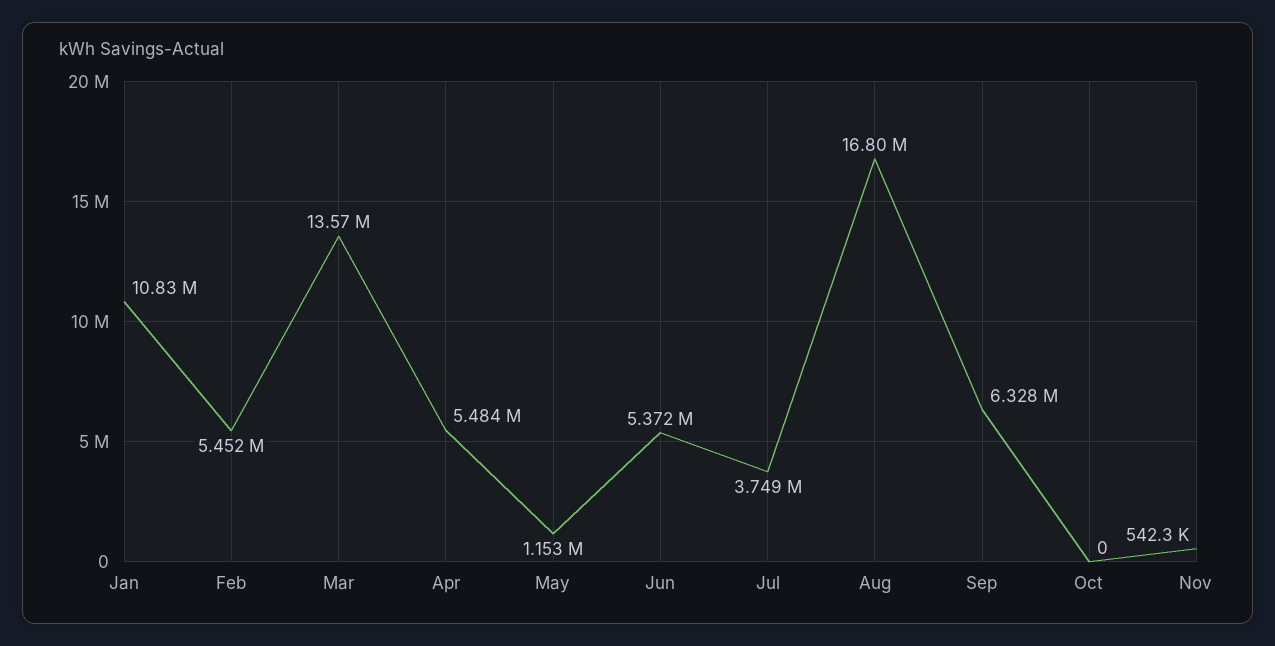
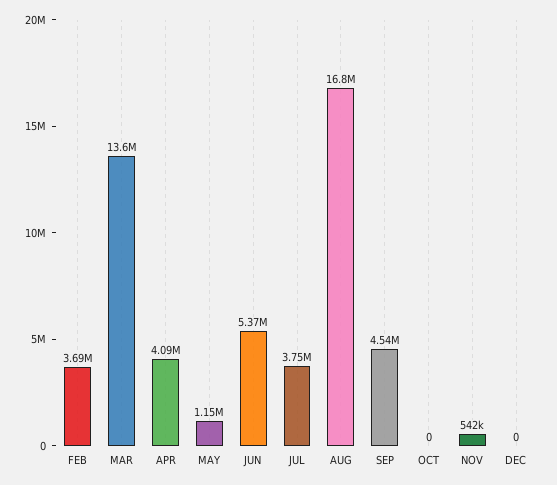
Jan: 10830000 -> none
Feb: 5452000 -> 3690000
Apr: 5484000 -> 4090000
Sep: 6328000 -> 4540000
DEC: none -> 0

